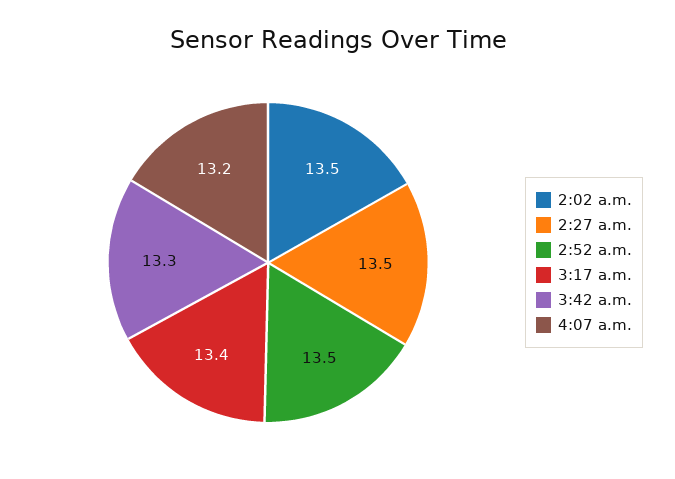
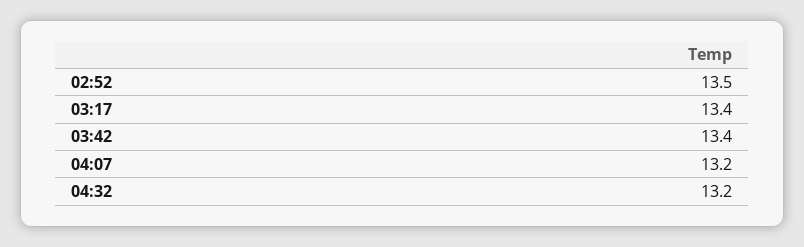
2:02 a.m.: 13.5 -> none
2:27 a.m.: 13.5 -> none
3:42 a.m.: 13.3 -> 13.4
04:32: none -> 13.2

